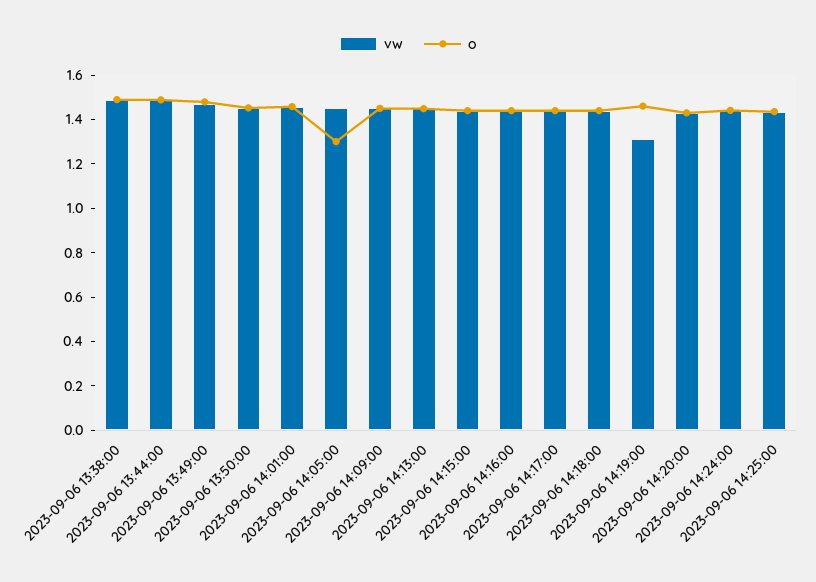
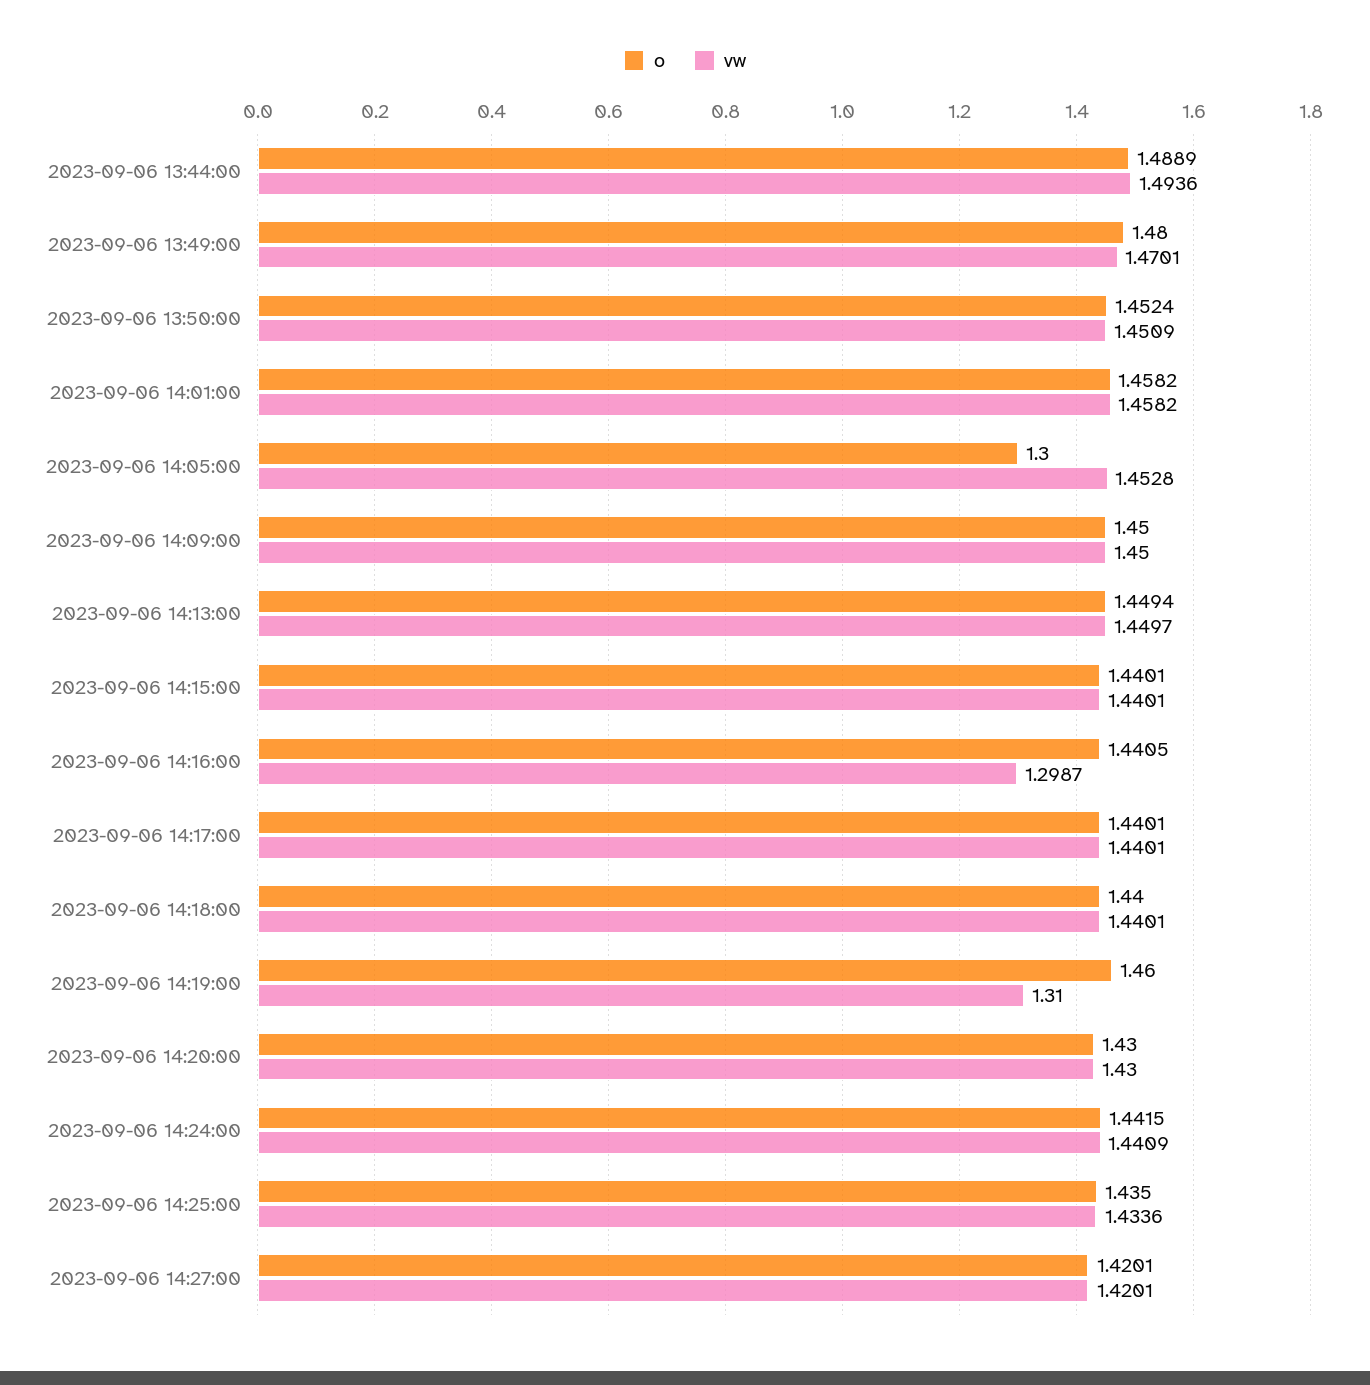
vw, 2023-09-06 13:38:00: 1.5 -> none
o, 2023-09-06 13:38:00: 1.5 -> none
vw, 2023-09-06 14:16:00: 1.45 -> 1.2987
o, 2023-09-06 14:27:00: none -> 1.4201
vw, 2023-09-06 14:27:00: none -> 1.4201

